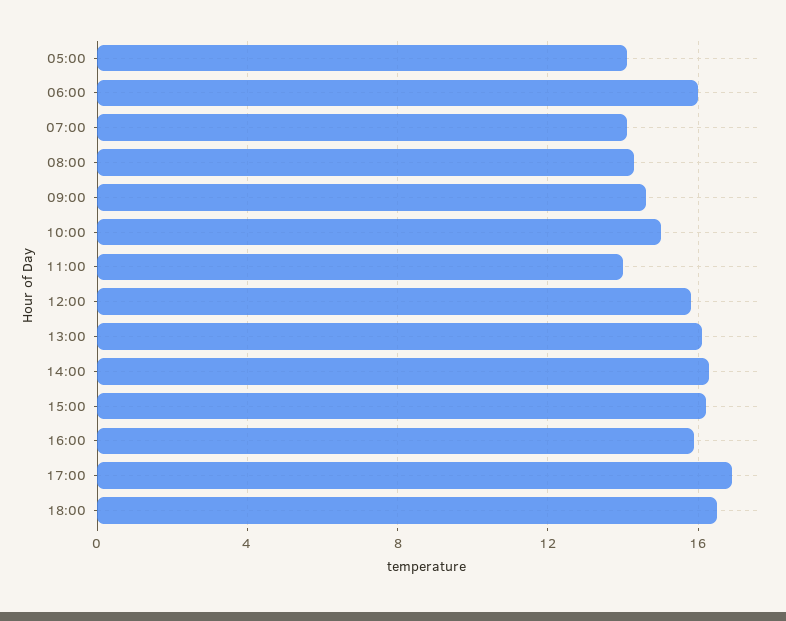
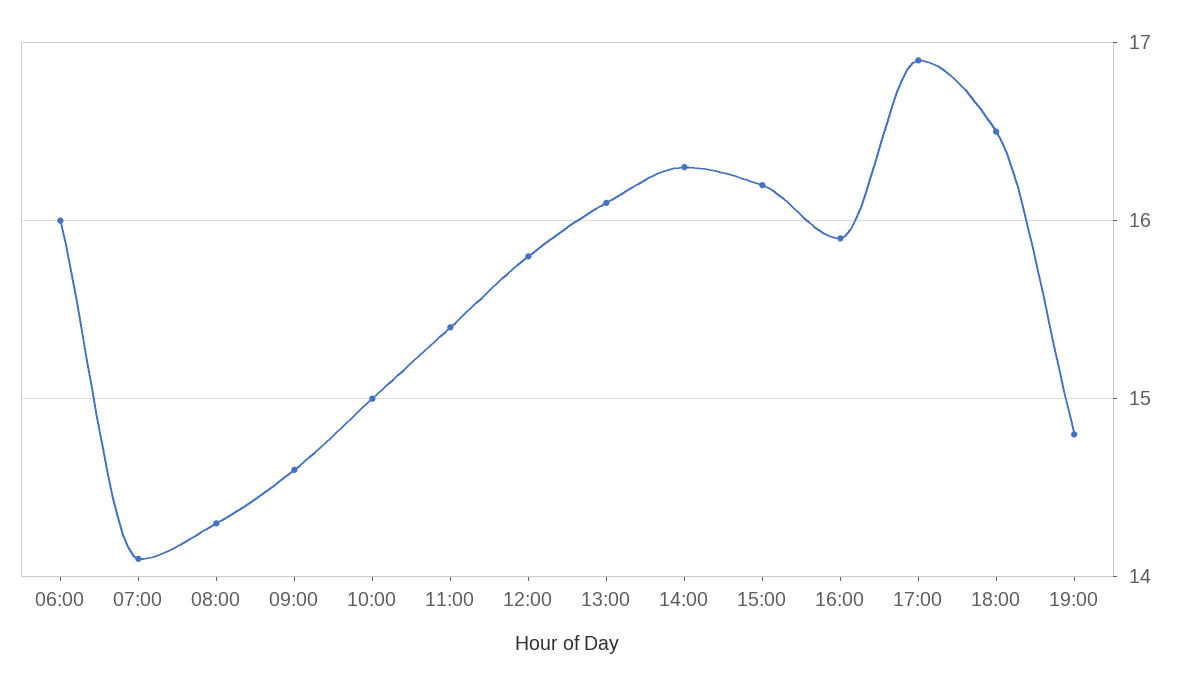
05:00: 14 -> none
11:00: 14 -> 15.4
19:00: none -> 14.8

